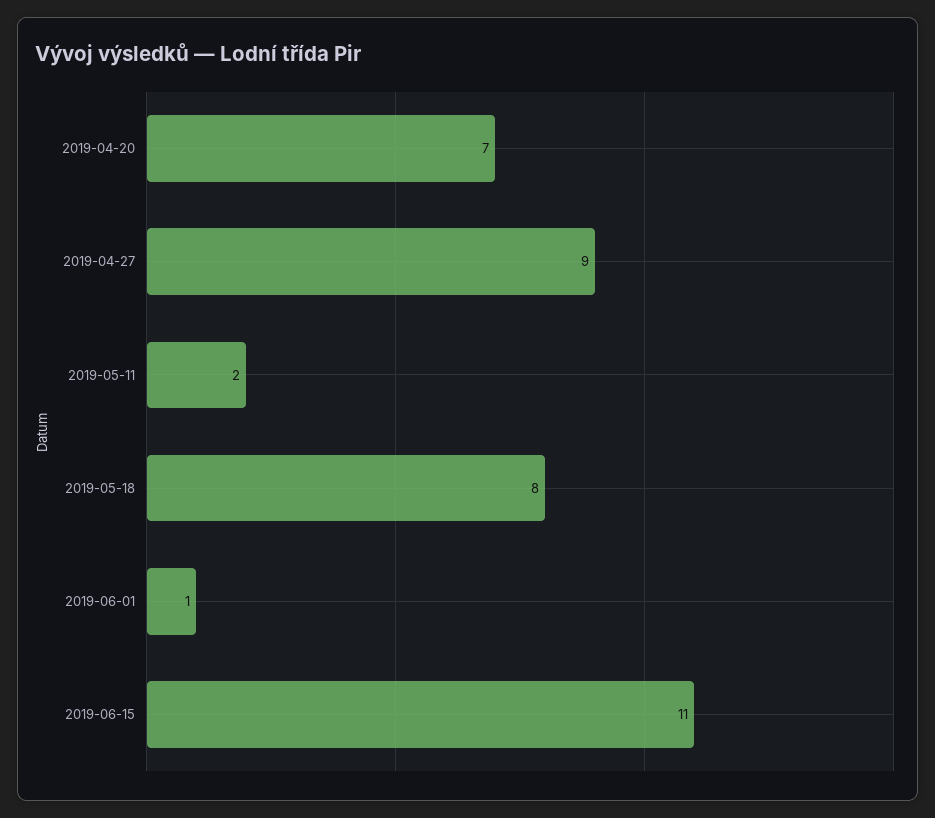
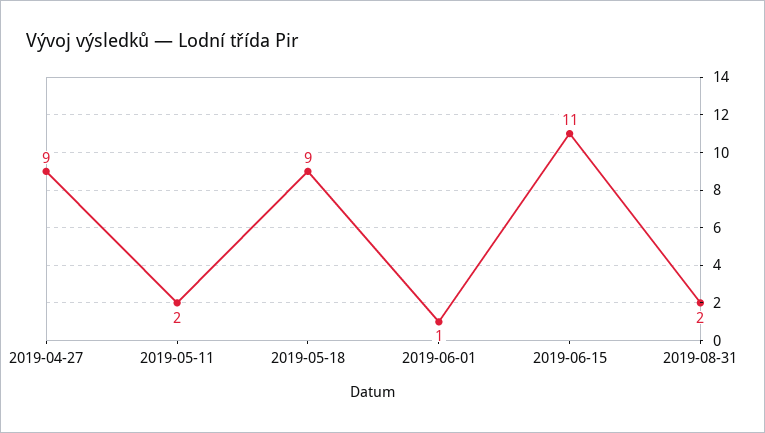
2019-04-20: 7 -> none
2019-05-18: 8 -> 9
2019-08-31: none -> 2

